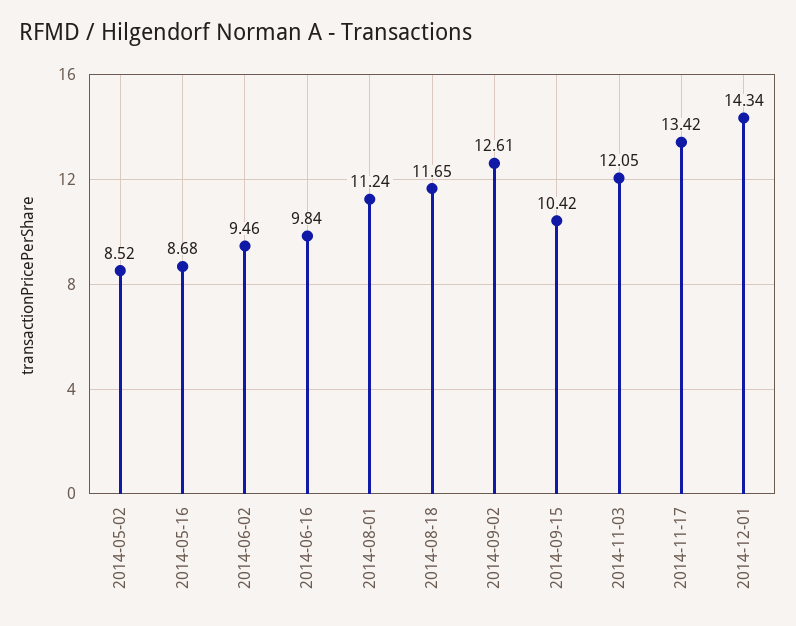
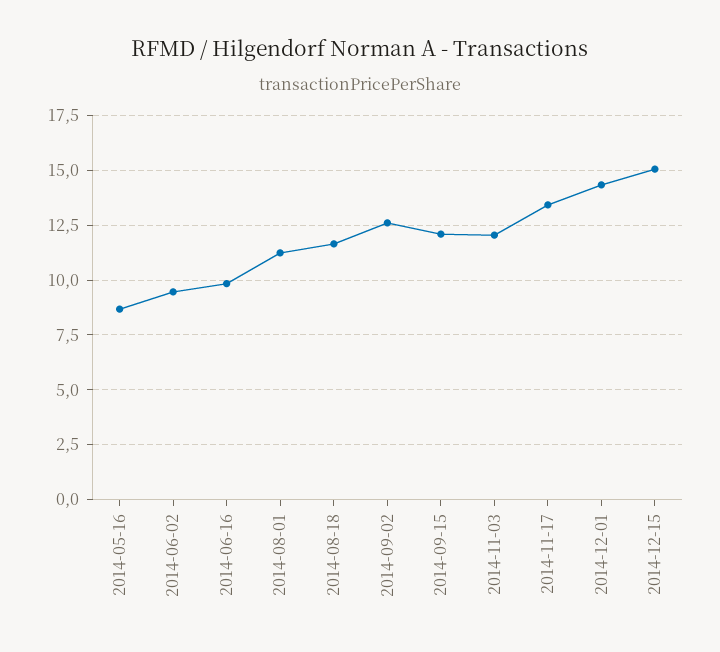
2014-05-02: 8.52 -> none
2014-09-15: 10.42 -> 12
2014-12-15: none -> 15

